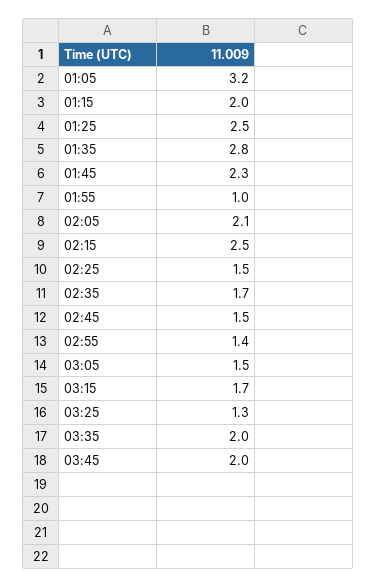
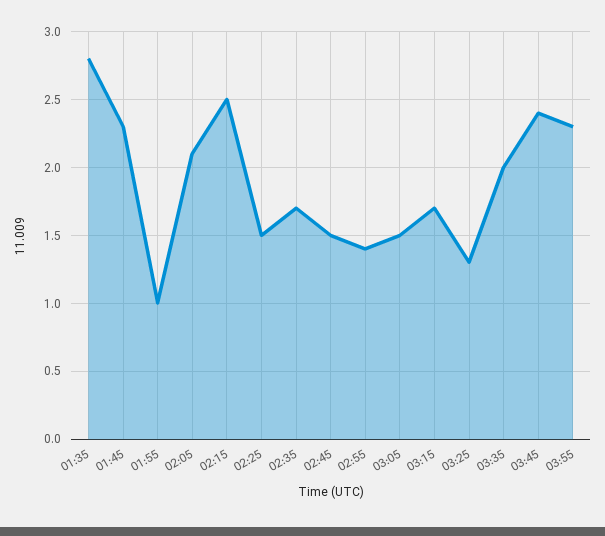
01:05: 3.2 -> none
01:15: 2 -> none
01:25: 2.5 -> none
03:45: 2 -> 2.4
03:55: none -> 2.3

